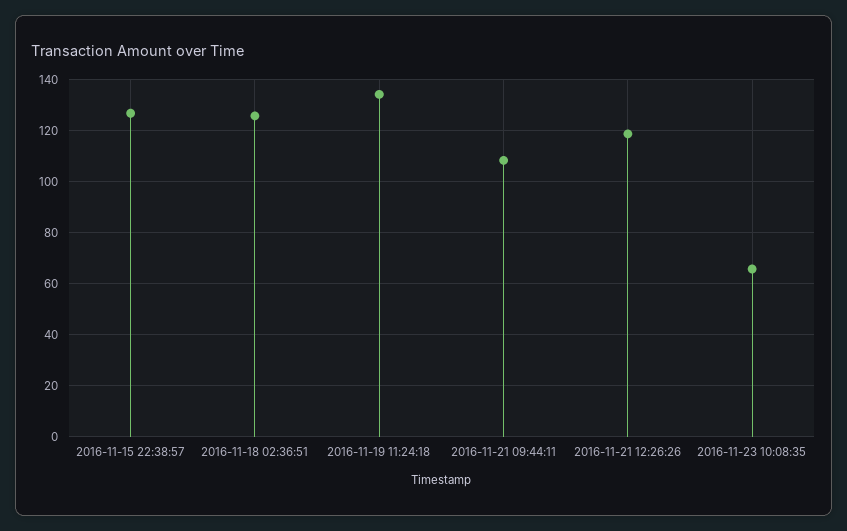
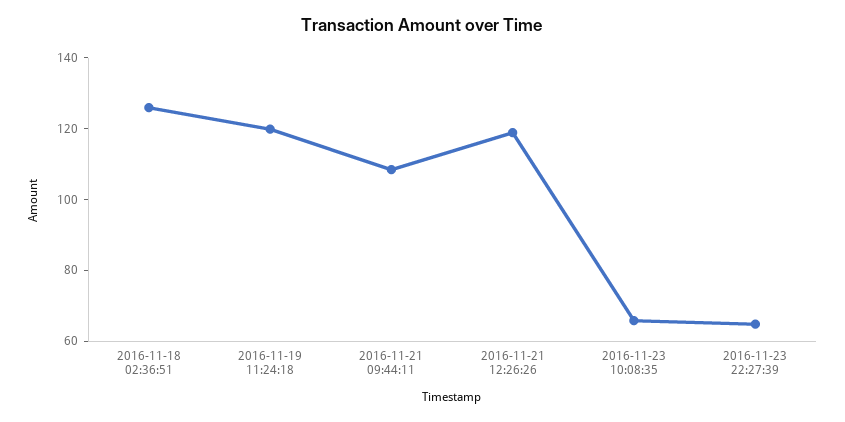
2016-11-15 22:38:57: 127.5 -> none
2016-11-19 11:24:18: 135 -> 120
2016-11-23 22:27:39: none -> 65

